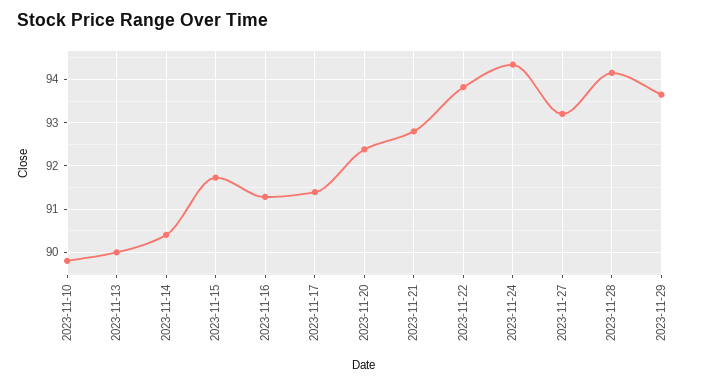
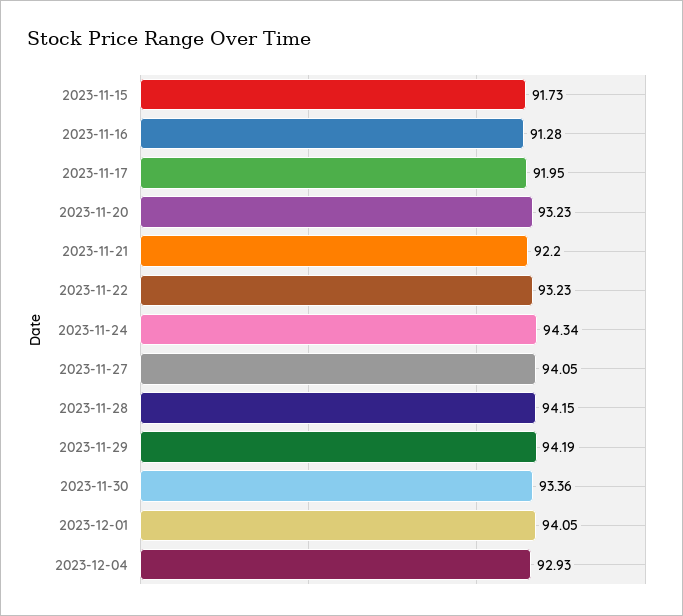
2023-11-10: 89.8 -> none
2023-11-13: 90 -> none
2023-11-14: 90.4 -> none
2023-11-17: 91.4 -> 91.95
2023-11-20: 92.4 -> 93.23
2023-11-21: 92.8 -> 92.2
2023-11-22: 93.8 -> 93.23
2023-11-27: 93.2 -> 94.05
2023-11-29: 93.6 -> 94.19
2023-11-30: none -> 93.36
2023-12-01: none -> 94.05
2023-12-04: none -> 92.93

